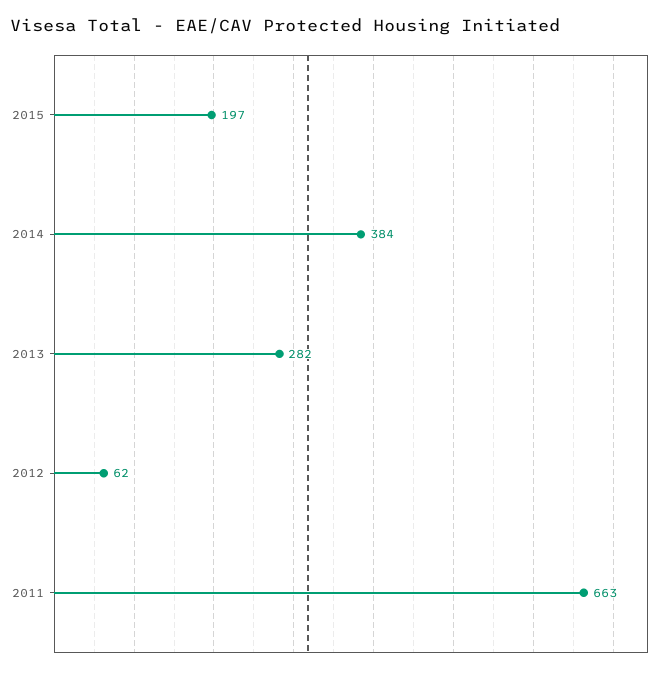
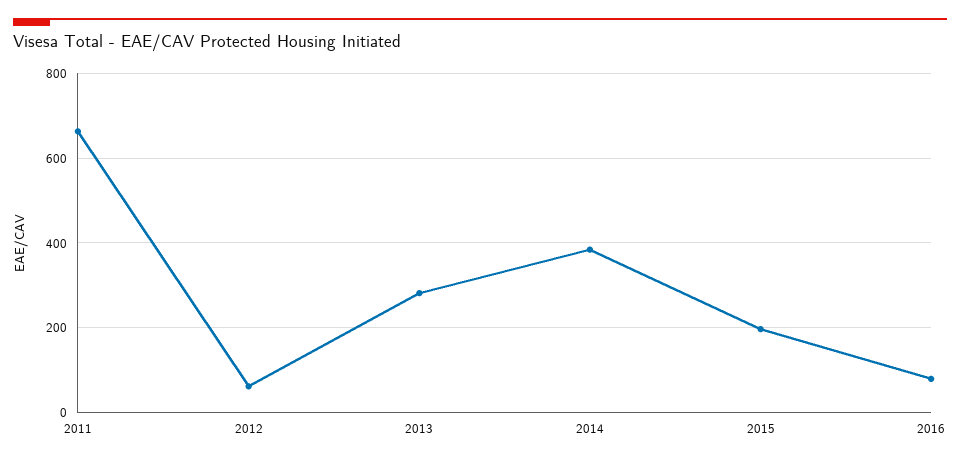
2016: none -> 80

